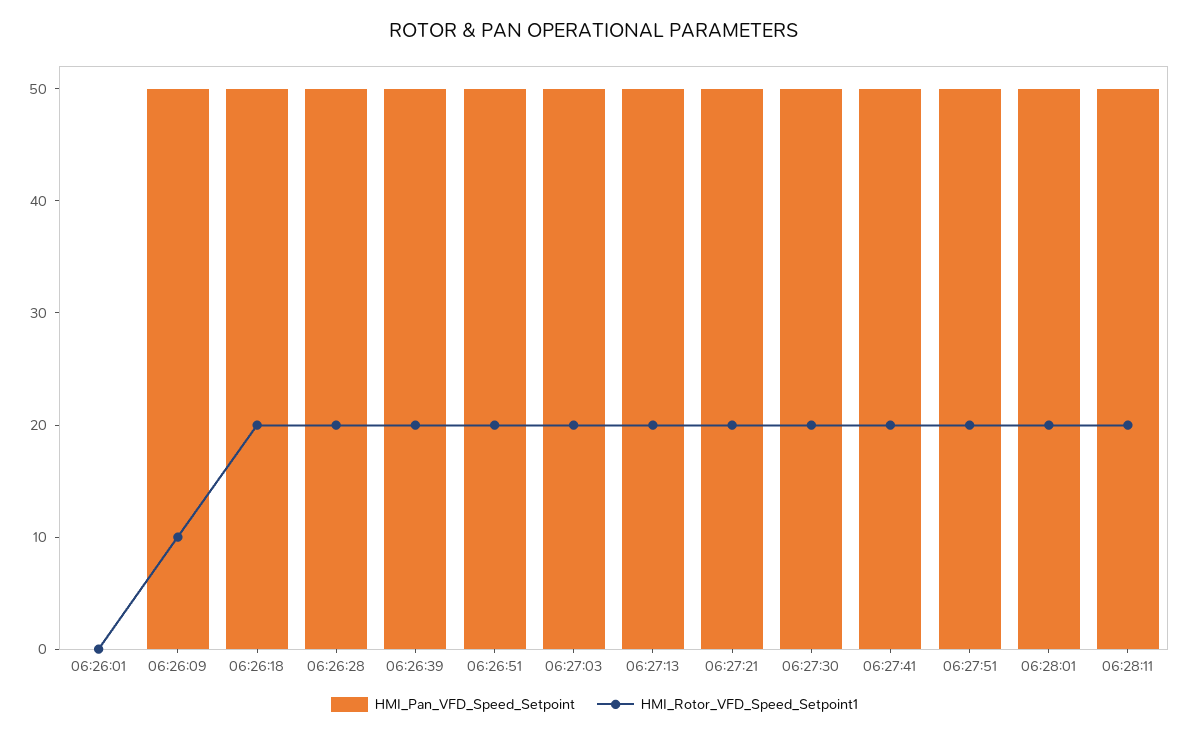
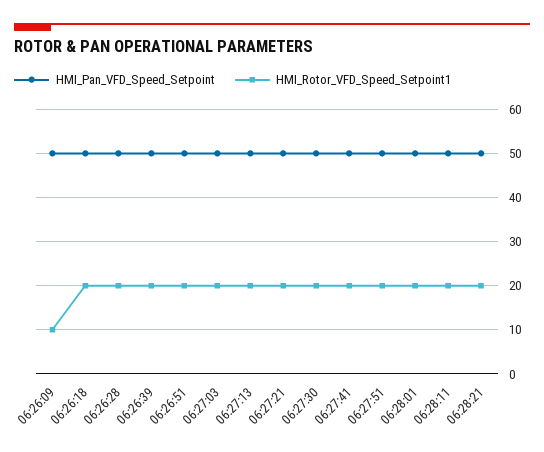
HMI_Pan_VFD_Speed_Setpoint, 06:26:01: 0 -> none
HMI_Rotor_VFD_Speed_Setpoint1, 06:26:01: 0 -> none
HMI_Pan_VFD_Speed_Setpoint, 06:28:21: none -> 50
HMI_Rotor_VFD_Speed_Setpoint1, 06:28:21: none -> 20

